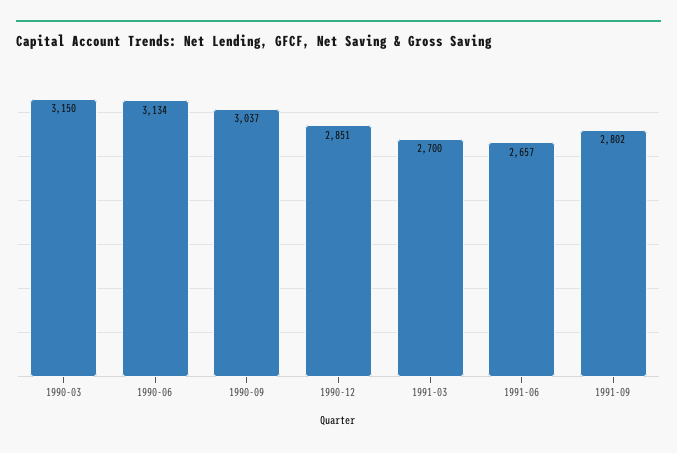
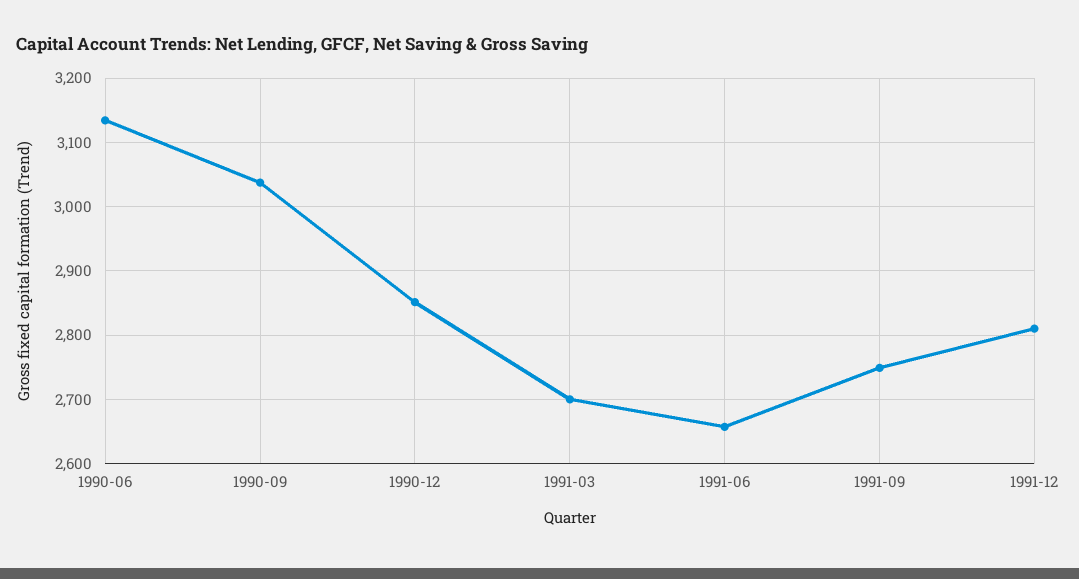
1990-03: 3150 -> none
1991-09: 2802 -> 2750
1991-12: none -> 2810

